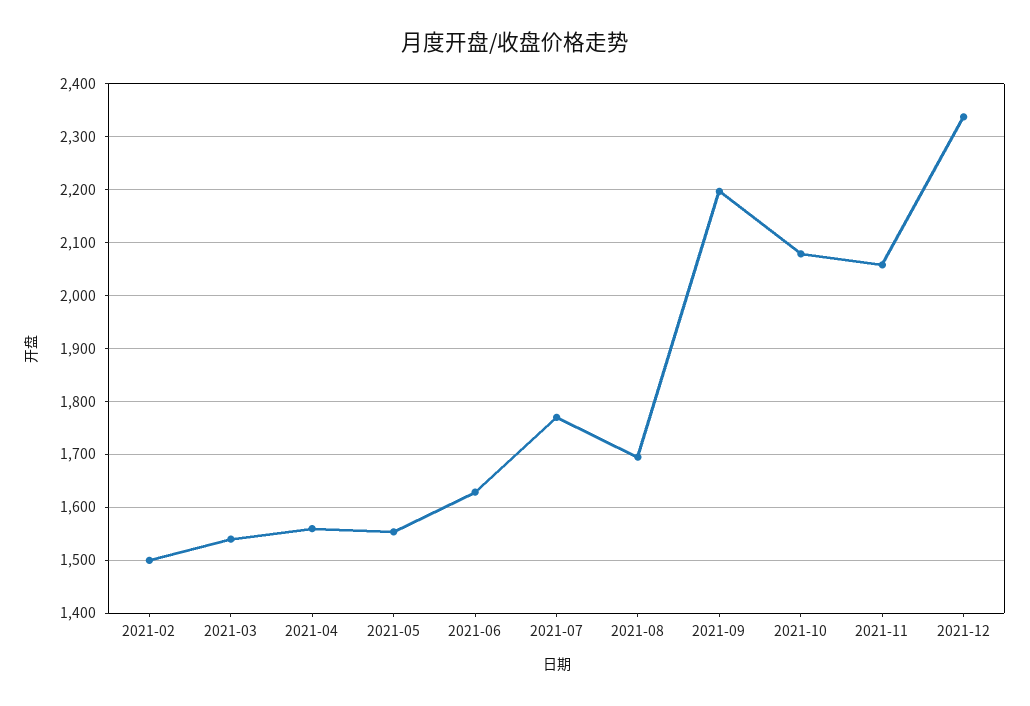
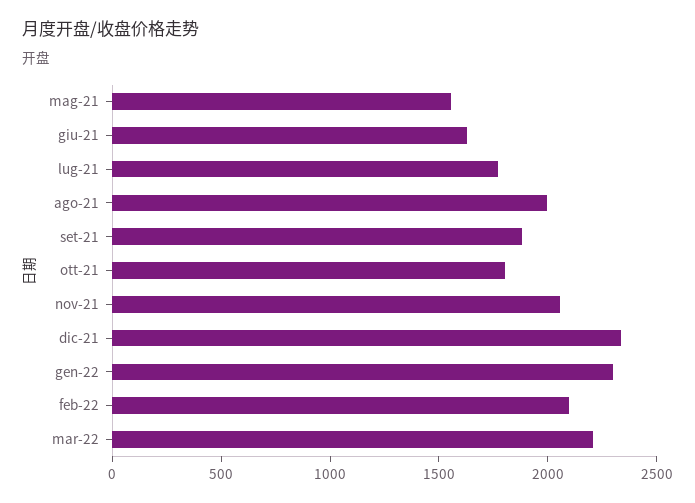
2021-02: 1500 -> none
2021-03: 1540 -> none
2021-04: 1560 -> none
2021-08: 1700 -> 2000
2021-09: 2200 -> 1900
2021-10: 2080 -> 1800
gen-22: none -> 2300
feb-22: none -> 2100
mar-22: none -> 2200

